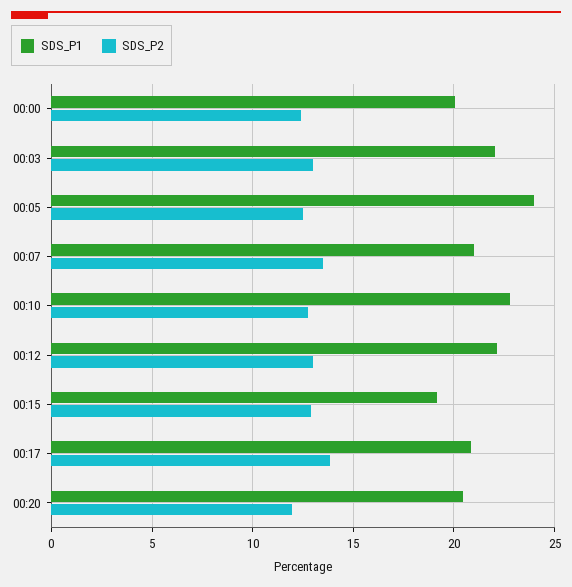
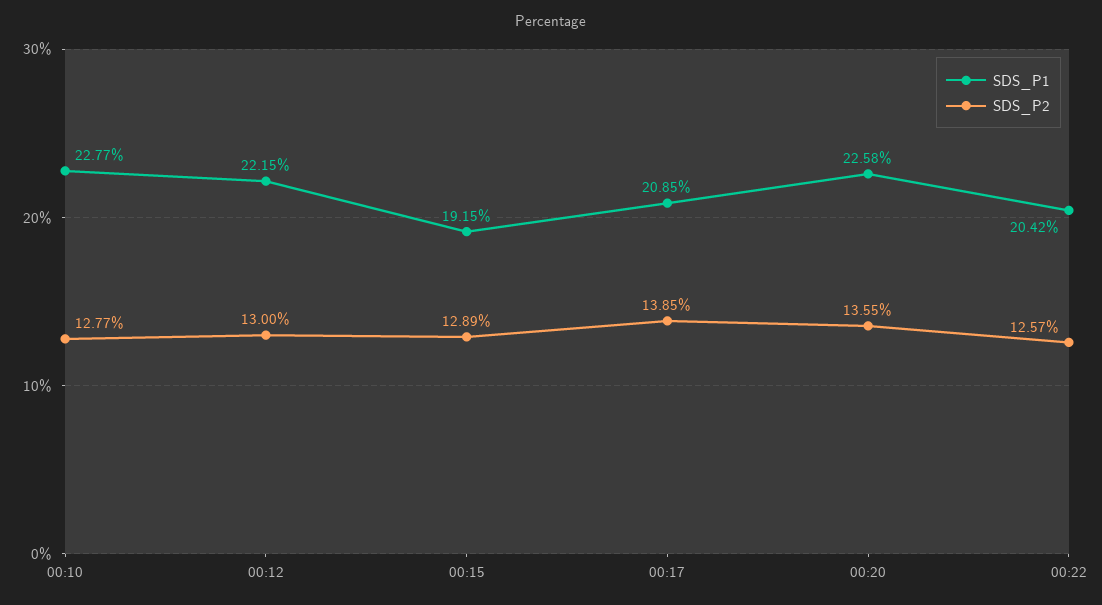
SDS_P1, 00:00: 20 -> none
SDS_P2, 00:00: 12.5 -> none
SDS_P1, 00:03: 22 -> none
SDS_P2, 00:03: 13 -> none
SDS_P1, 00:05: 24 -> none
SDS_P2, 00:05: 12.5 -> none
SDS_P1, 00:07: 21 -> none
SDS_P2, 00:07: 13.5 -> none
SDS_P1, 00:20: 20.5 -> 22.58
SDS_P2, 00:20: 12 -> 13.55
SDS_P1, 00:22: none -> 20.42
SDS_P2, 00:22: none -> 12.57

